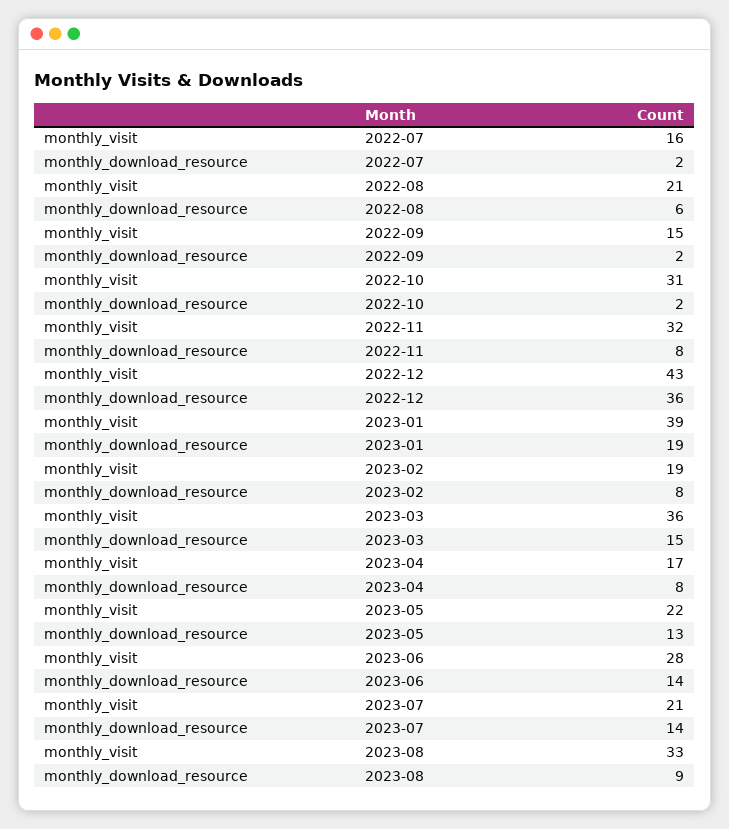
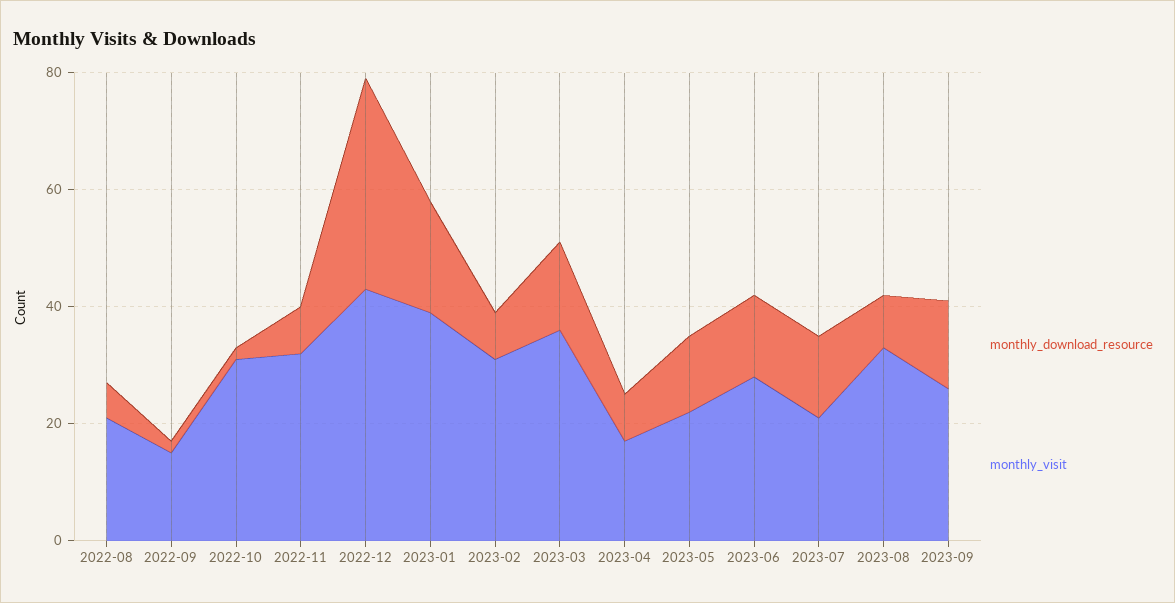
monthly_visit, 2022-07: 16 -> none
monthly_download_resource, 2022-07: 2 -> none
monthly_visit, 2023-02: 19 -> 30
monthly_download_resource, 2023-09: none -> 15
monthly_visit, 2023-09: none -> 25

